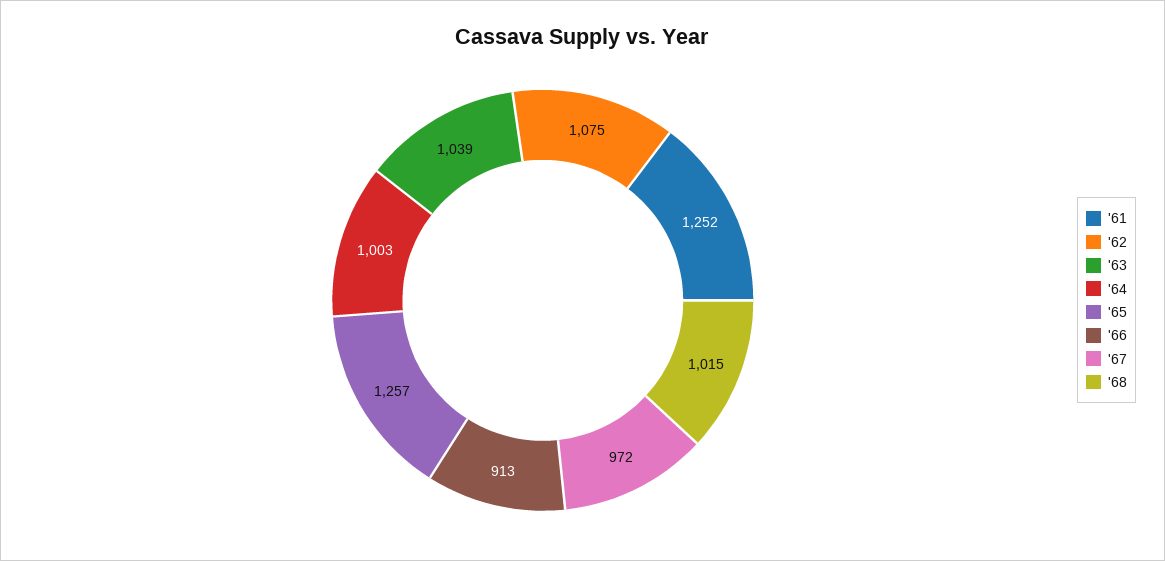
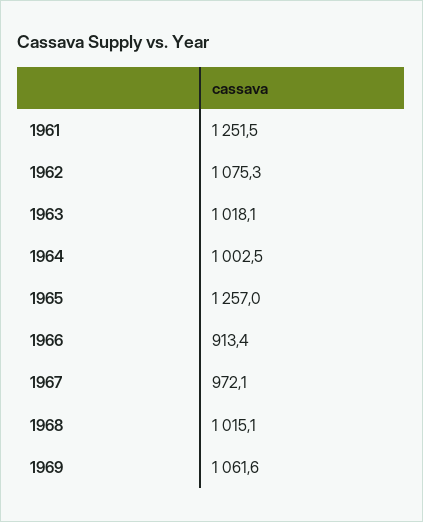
'63: 1039 -> 1018.1
1969: none -> 1061.6

